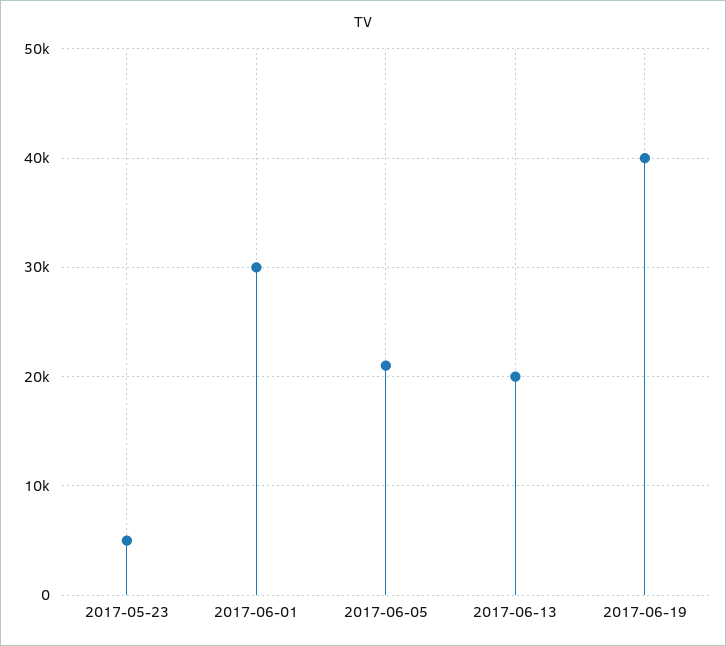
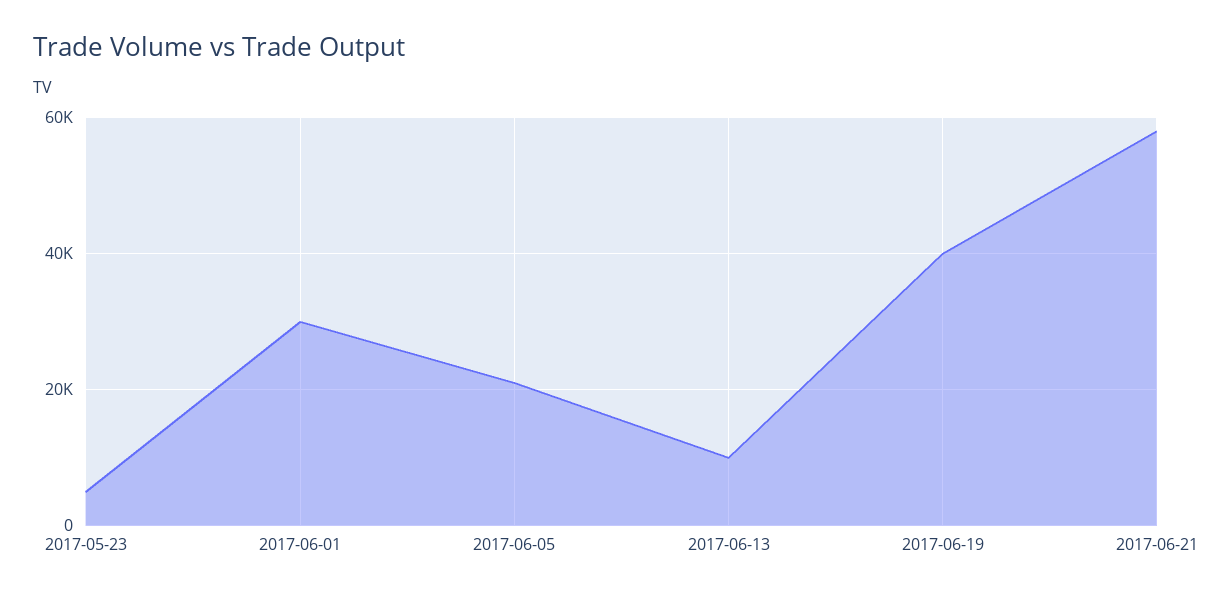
2017-06-13: 20000 -> 10000
2017-06-21: none -> 58000

